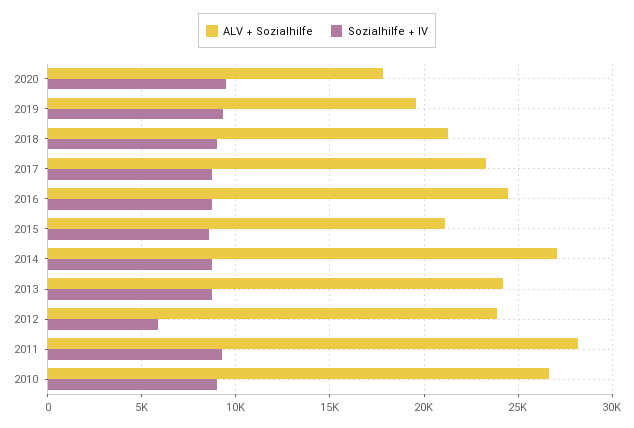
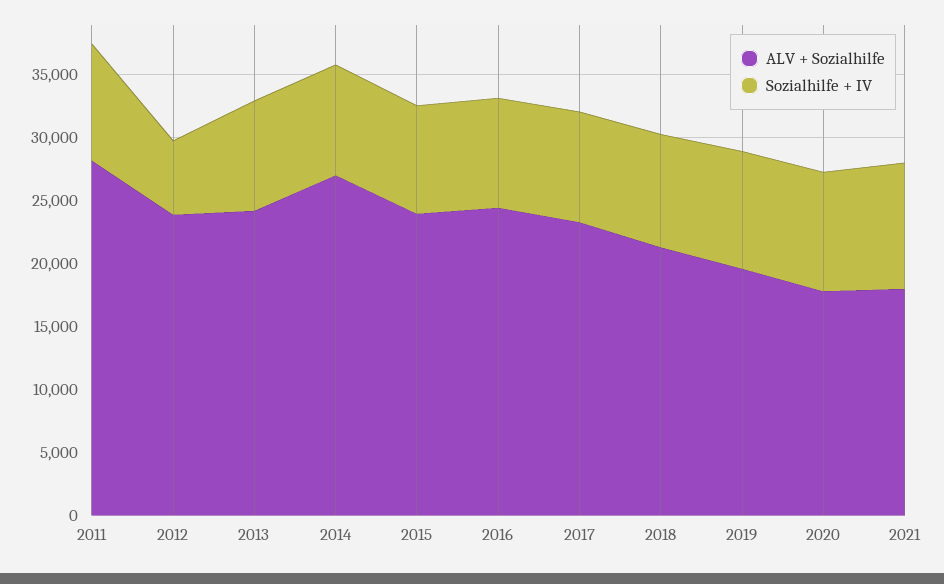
ALV + Sozialhilfe, 2015: 21000 -> 24000
ALV + Sozialhilfe, 2010: 26500 -> none
Sozialhilfe + IV, 2010: 9000 -> none
ALV + Sozialhilfe, 2021: none -> 18000
Sozialhilfe + IV, 2021: none -> 10000

